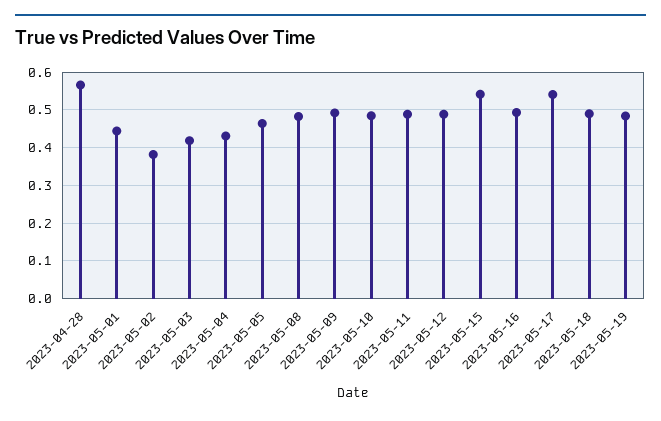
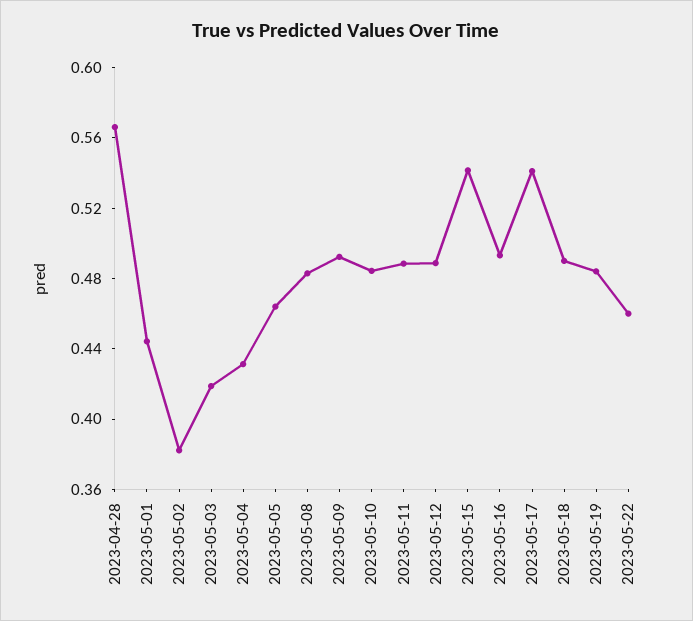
2023-05-22: none -> 0.46

